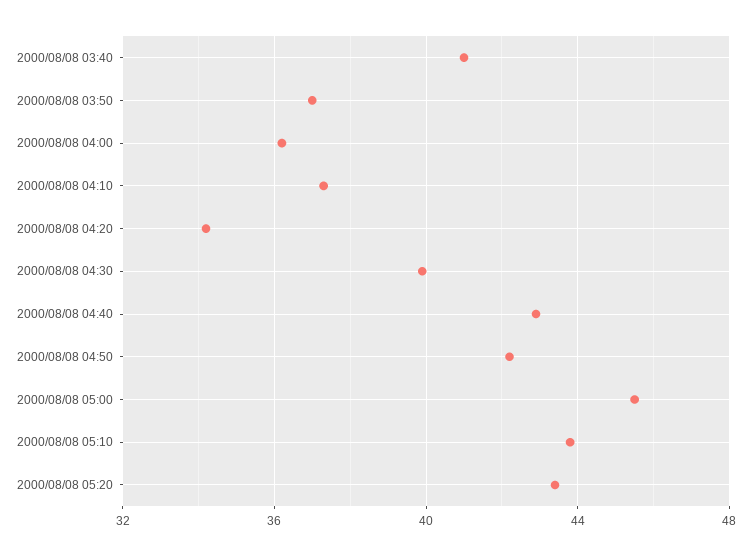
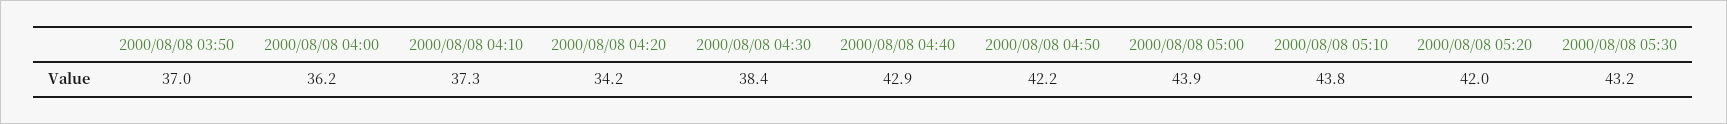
2000/08/08 03:40: 41 -> none
2000/08/08 04:30: 40 -> 38.4
2000/08/08 05:00: 45.5 -> 43.9
2000/08/08 05:20: 43.5 -> 42
2000/08/08 05:30: none -> 43.2

